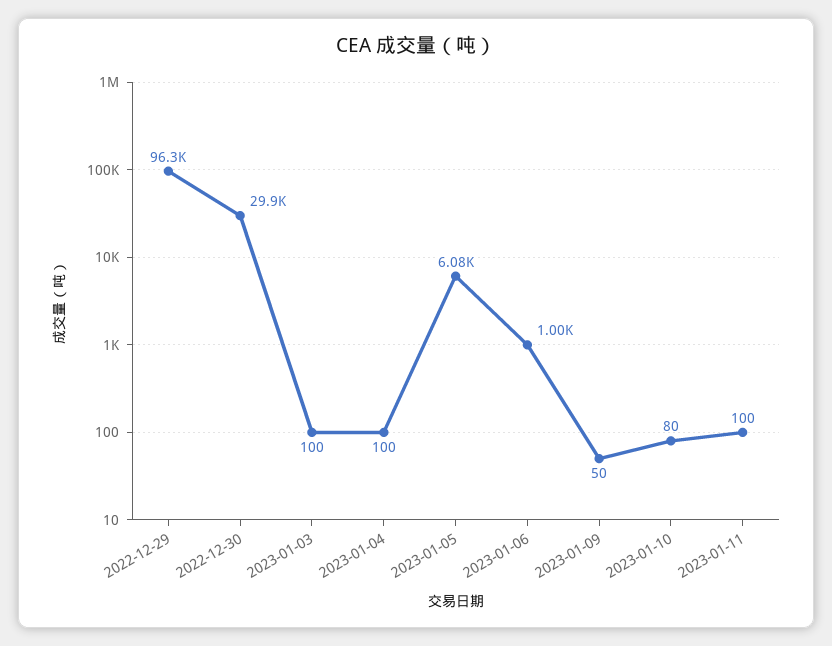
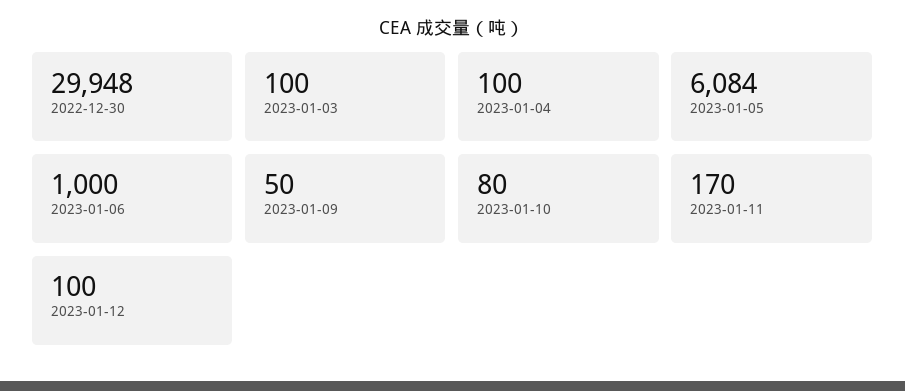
2022-12-29: 96300 -> none
2023-01-11: 100 -> 170
2023-01-12: none -> 100

